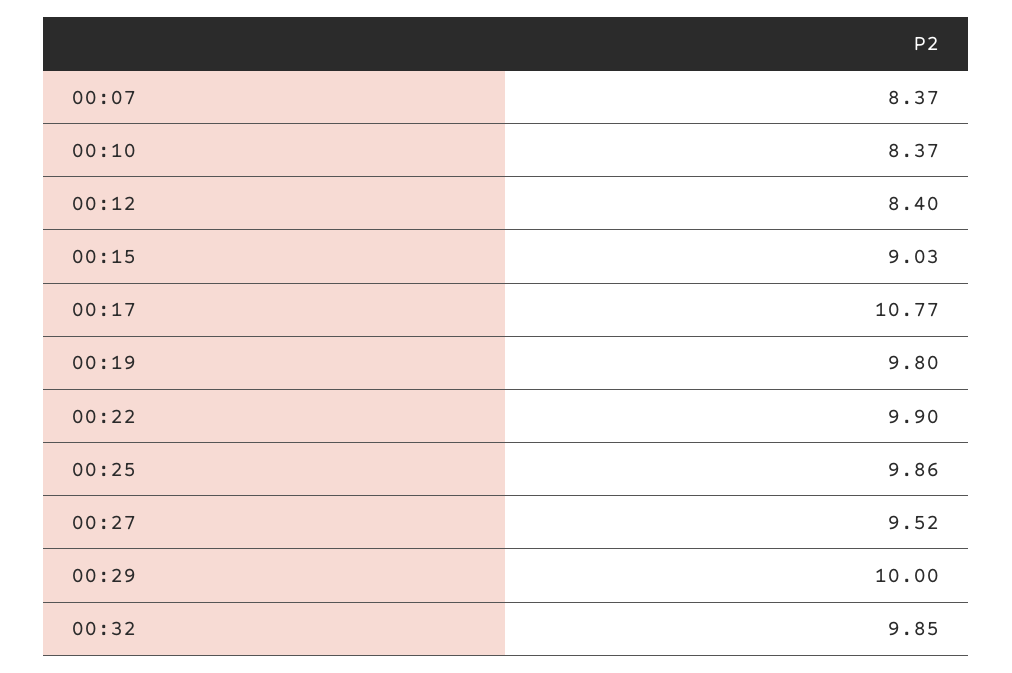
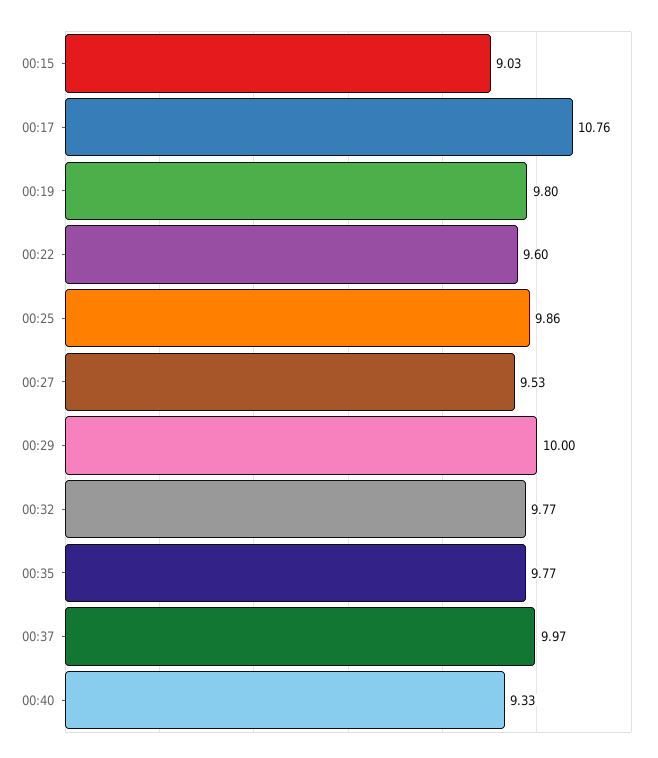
00:07: 8.37 -> none
00:10: 8.37 -> none
00:12: 8.4 -> none
00:17: 10.77 -> 10.76
00:22: 9.9 -> 9.6
00:27: 9.52 -> 9.53
00:32: 9.85 -> 9.77
00:35: none -> 9.77
00:37: none -> 9.97
00:40: none -> 9.33

